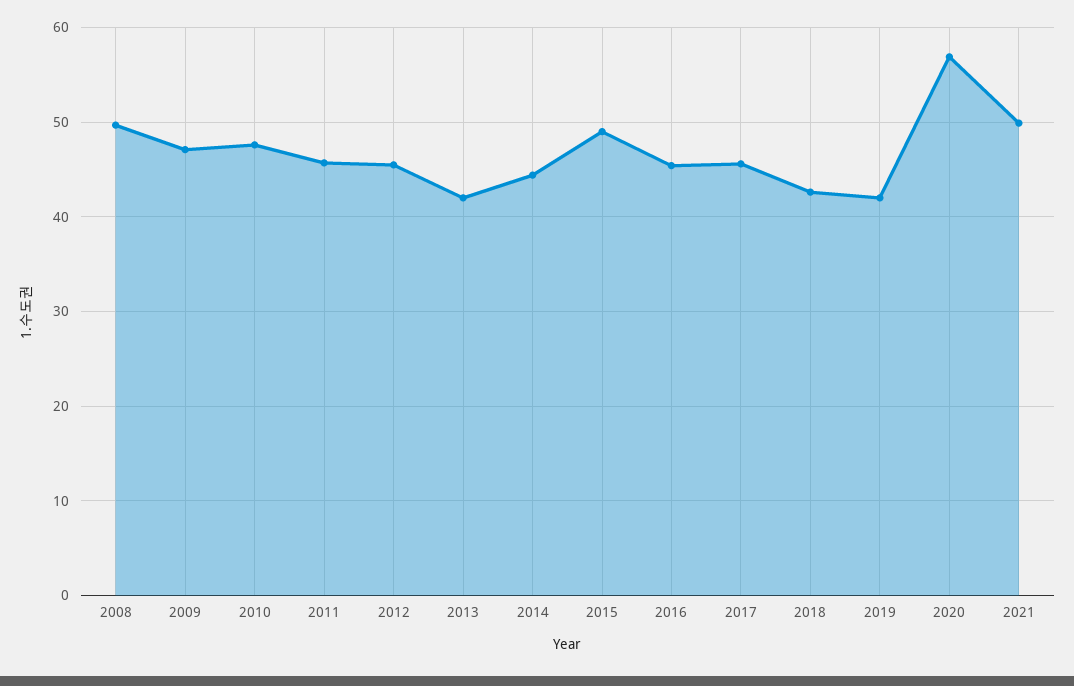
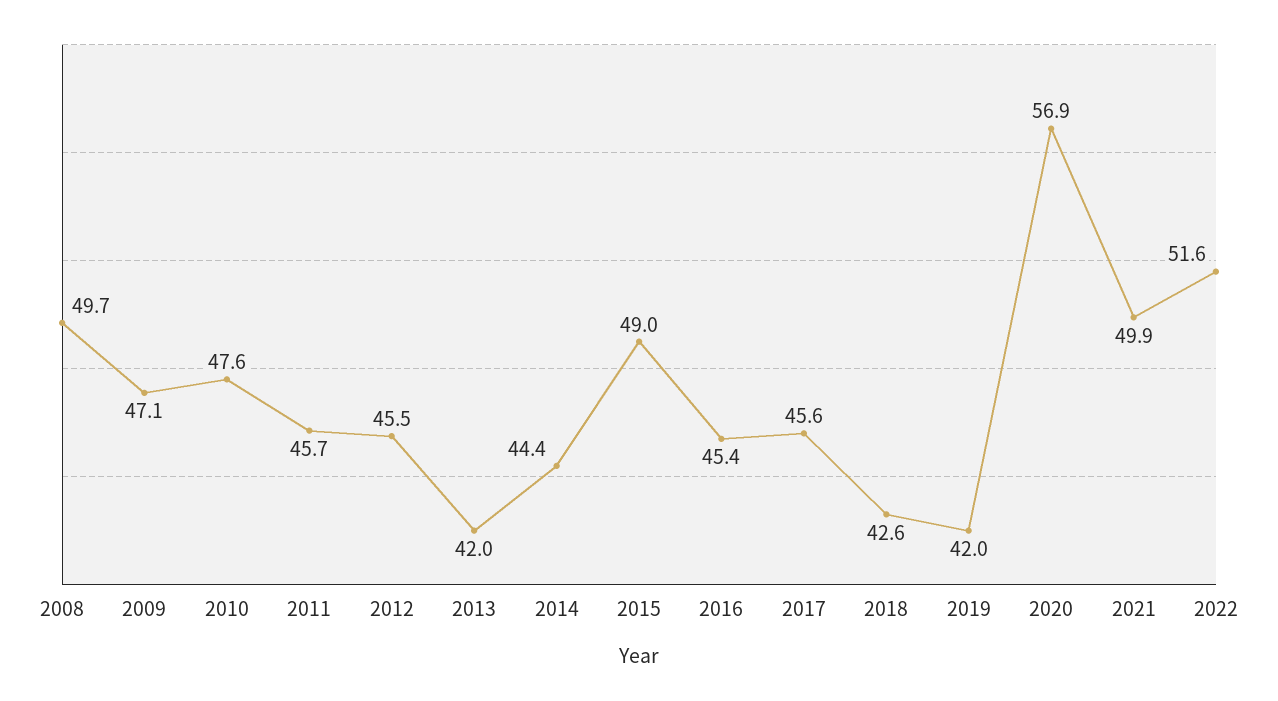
2022: none -> 51.6

